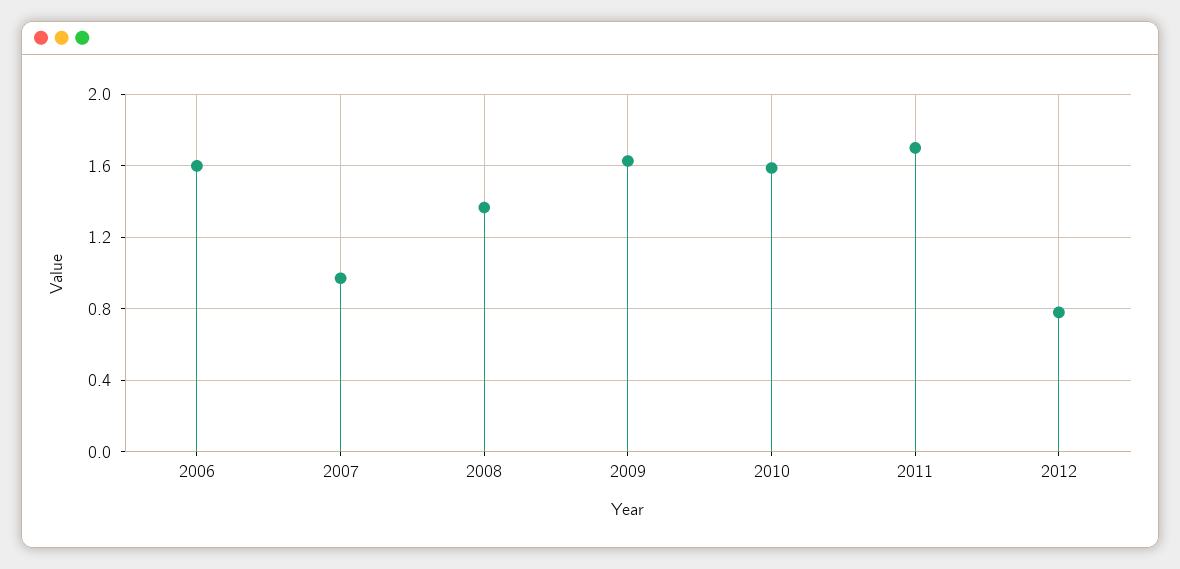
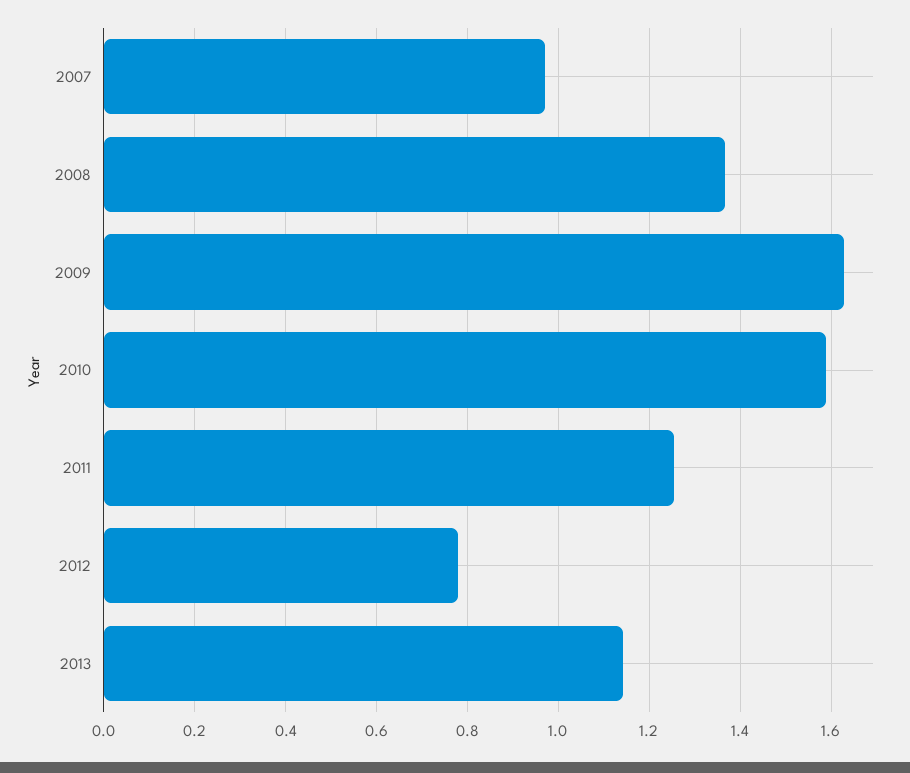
2006: 1.6 -> none
2011: 1.7 -> 1.26
2013: none -> 1.14

